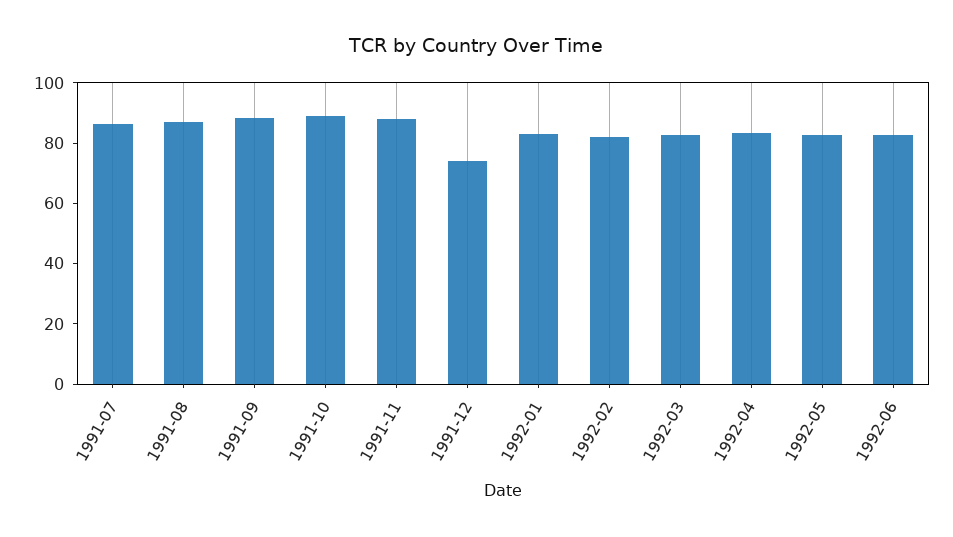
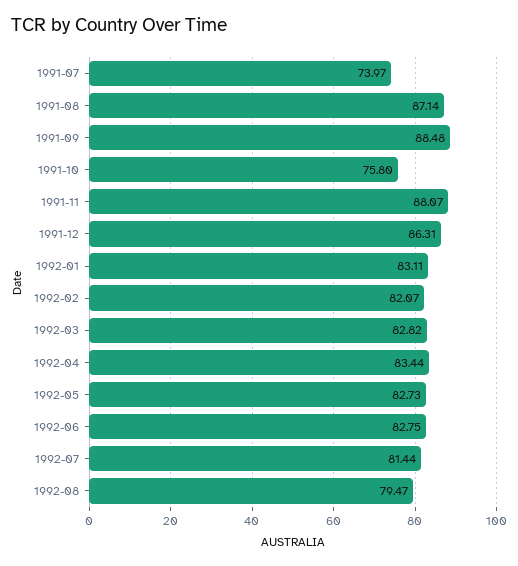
1991-07: 85 -> 73.97
1991-10: 90 -> 75.8
1991-12: 75 -> 86.31
1992-07: none -> 81.44
1992-08: none -> 79.47

